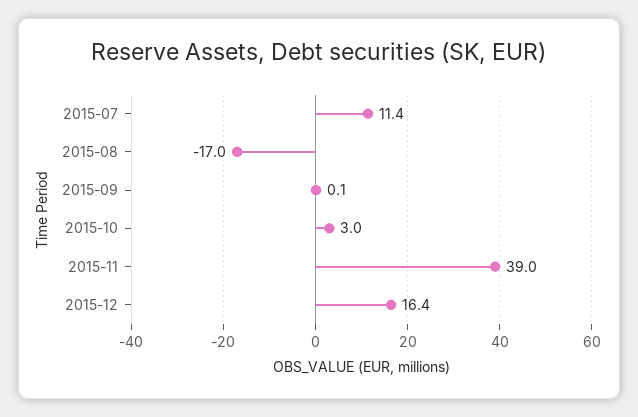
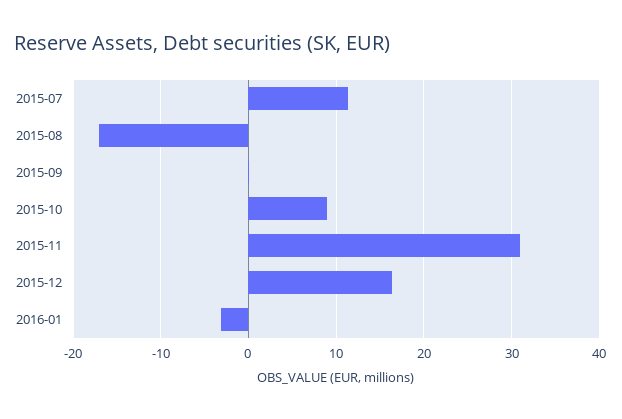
2015-10: 3 -> 9
2015-11: 39 -> 31
2016-01: none -> -3

